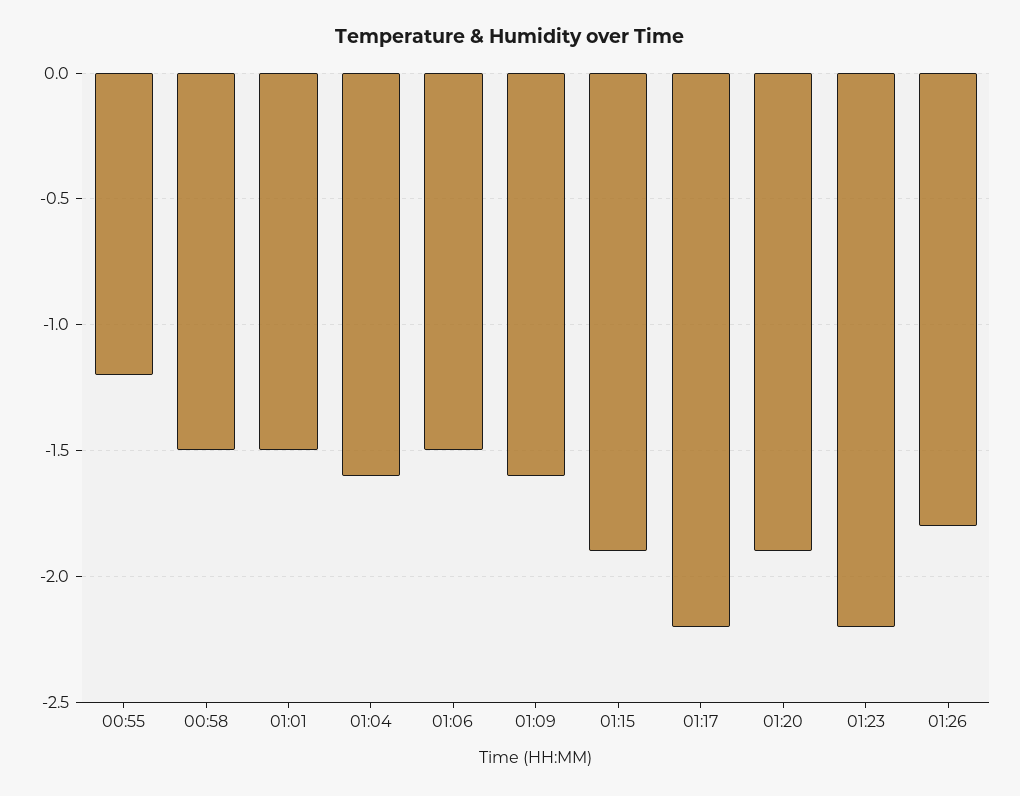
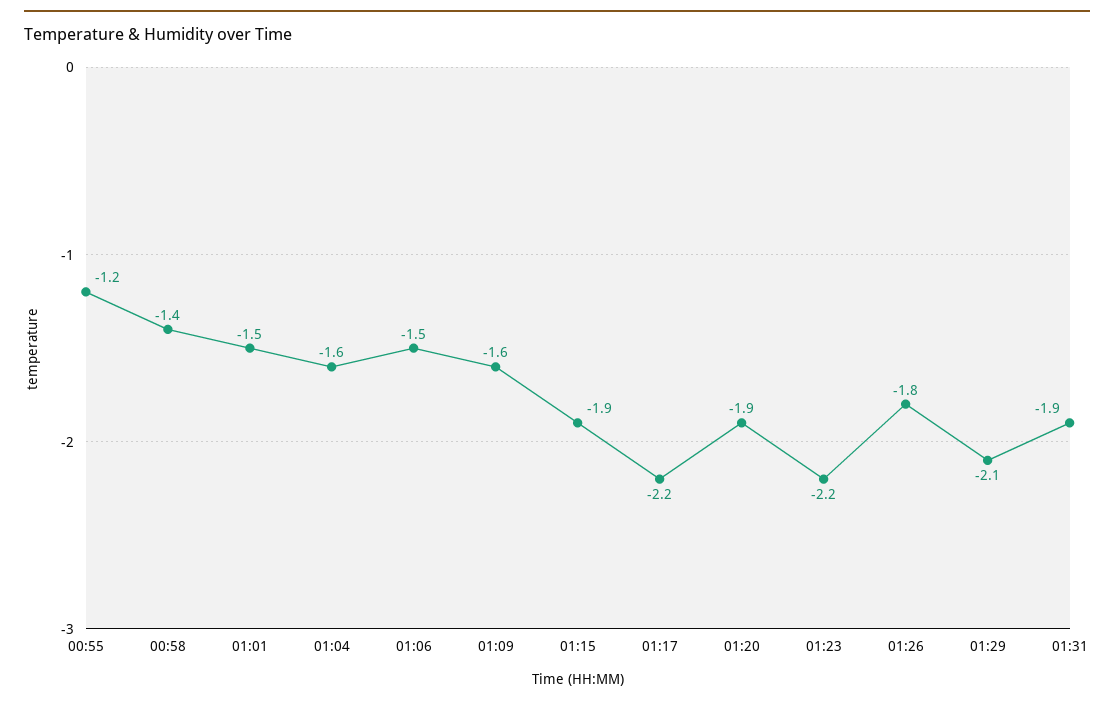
00:58: -1.5 -> -1.4
01:29: none -> -2.1
01:31: none -> -1.9

